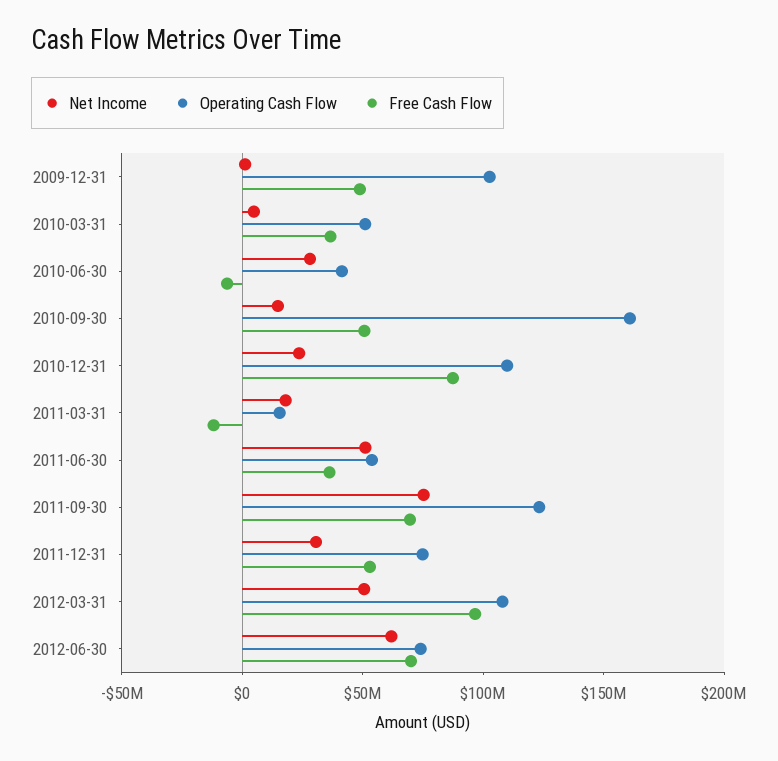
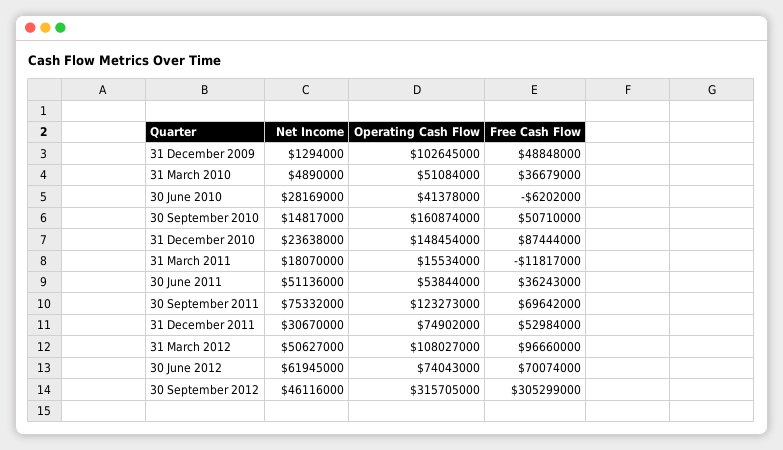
Operating Cash Flow, 2010-12-31: 110000000 -> 148454000
Net Income, 30 September 2012: none -> 46116000
Operating Cash Flow, 30 September 2012: none -> 315705000
Free Cash Flow, 30 September 2012: none -> 305299000

